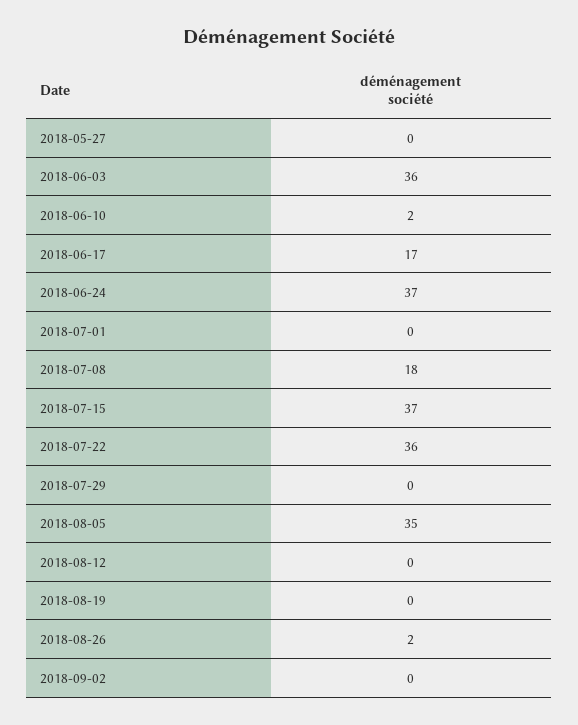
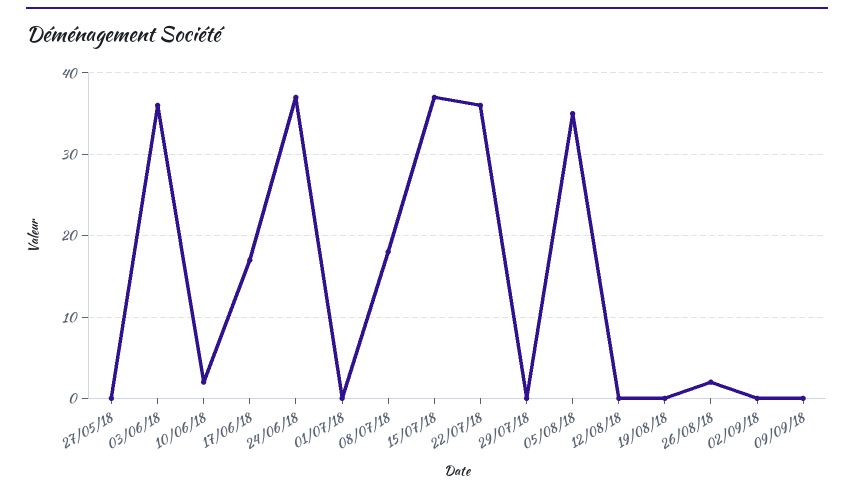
09/09/18: none -> 0

